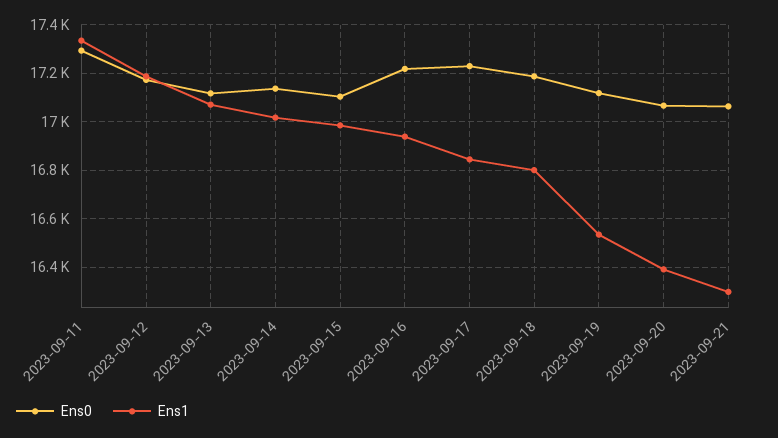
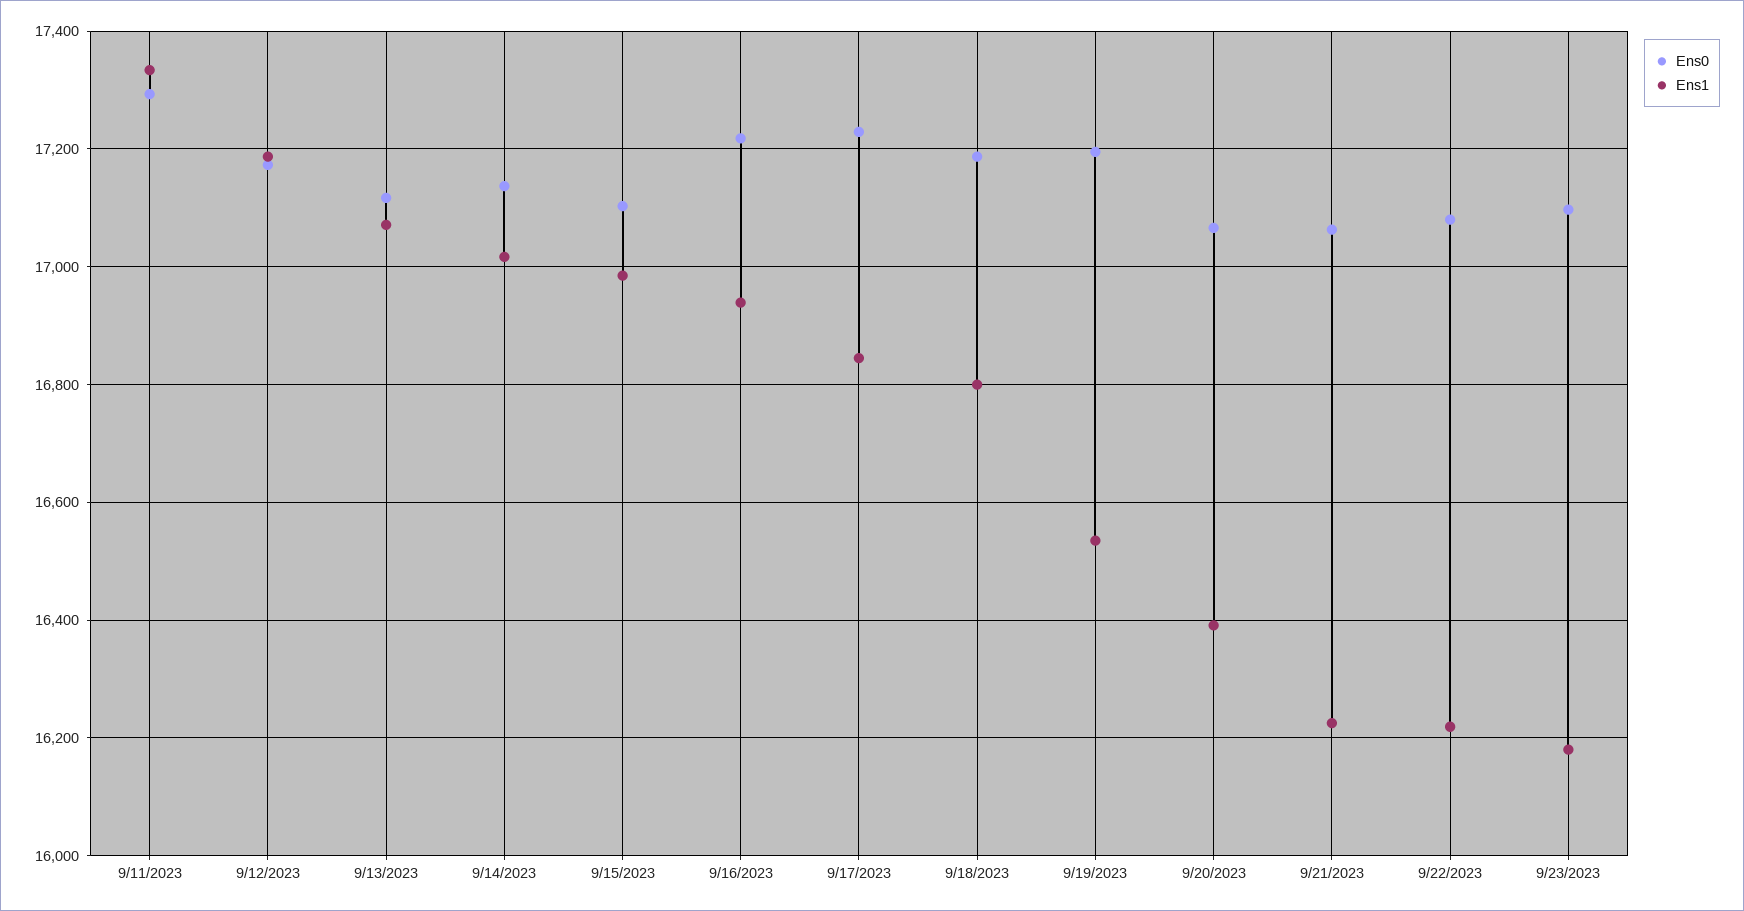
Ens0, 2023-09-19: 17125 -> 17200
Ens1, 2023-09-21: 16300 -> 16220
Ens0, 9/22/2023: none -> 17080
Ens1, 9/22/2023: none -> 16220
Ens0, 9/23/2023: none -> 17100
Ens1, 9/23/2023: none -> 16180

